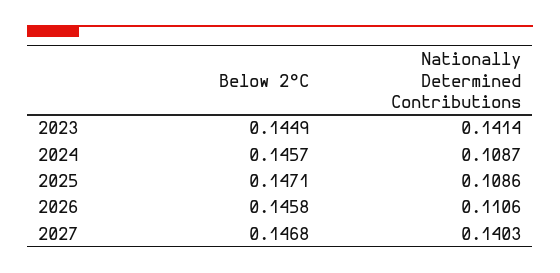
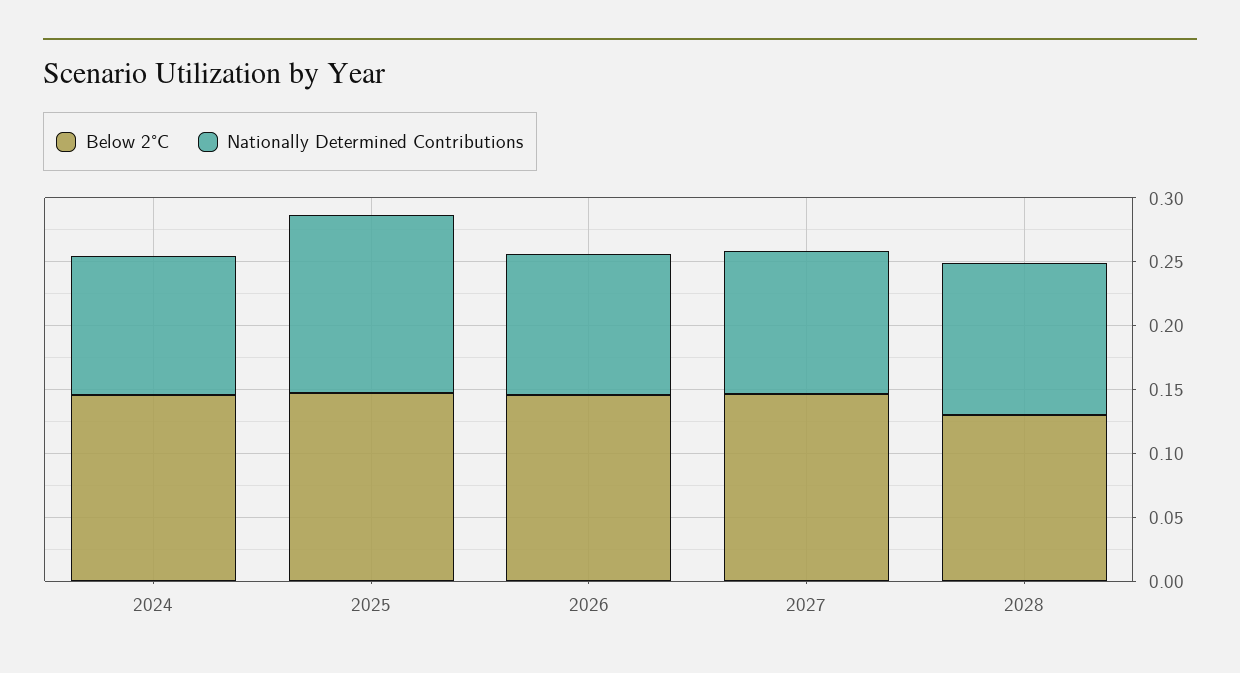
Below 2°C, 2023: 0.1449 -> none
Nationally Determined Contributions, 2023: 0.1414 -> none
Nationally Determined Contributions, 2025: 0.1086 -> 0.14
Nationally Determined Contributions, 2027: 0.1403 -> 0.11
Below 2°C, 2028: none -> 0.13
Nationally Determined Contributions, 2028: none -> 0.12

